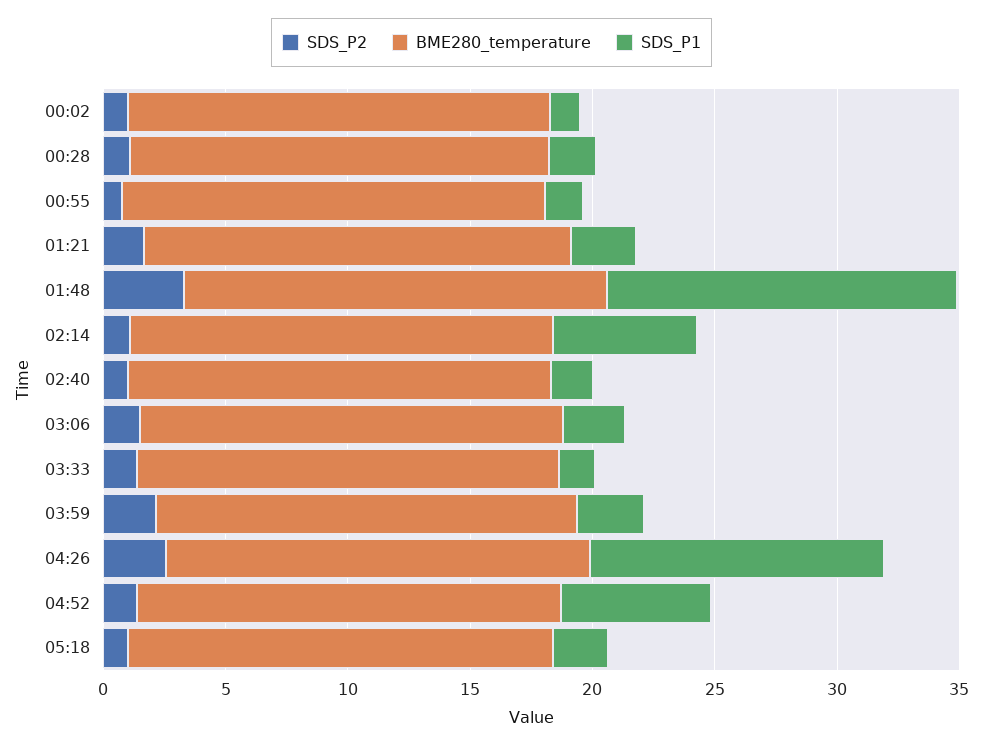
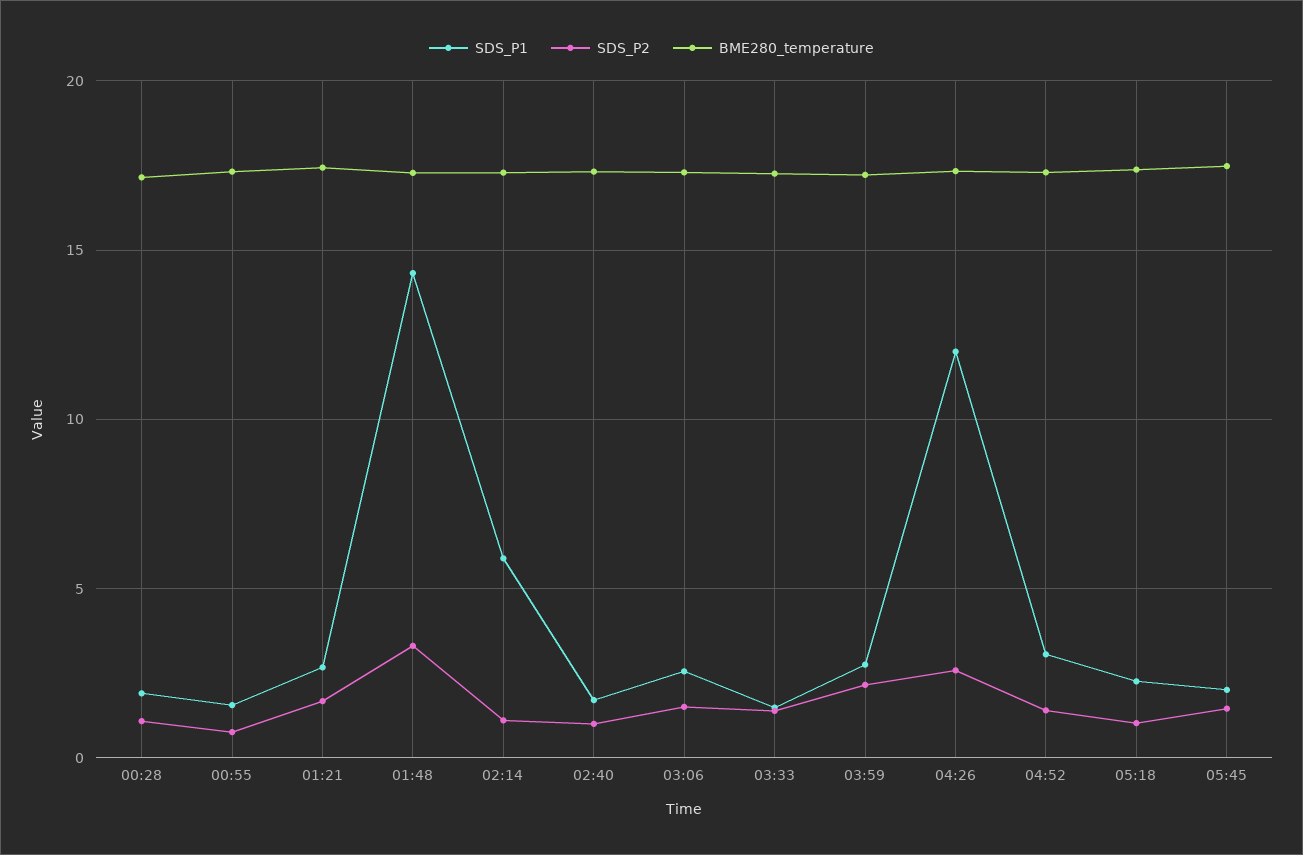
SDS_P2, 00:02: 1 -> none
BME280_temperature, 00:02: 17 -> none
SDS_P1, 00:02: 1 -> none
SDS_P1, 04:52: 6 -> 3
SDS_P1, 05:45: none -> 2
SDS_P2, 05:45: none -> 1.5
BME280_temperature, 05:45: none -> 17.5

